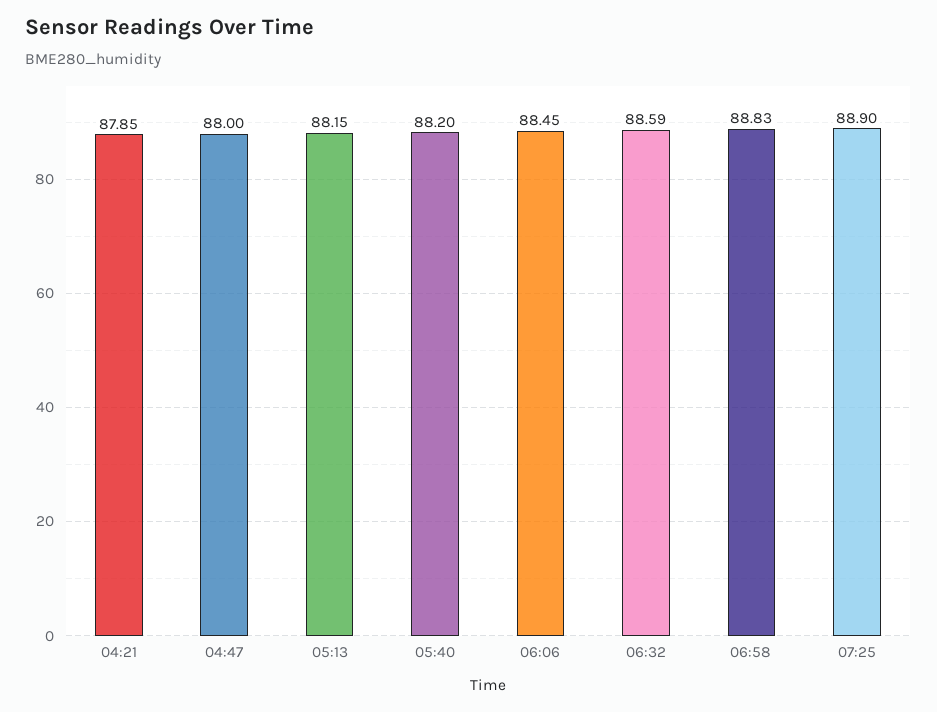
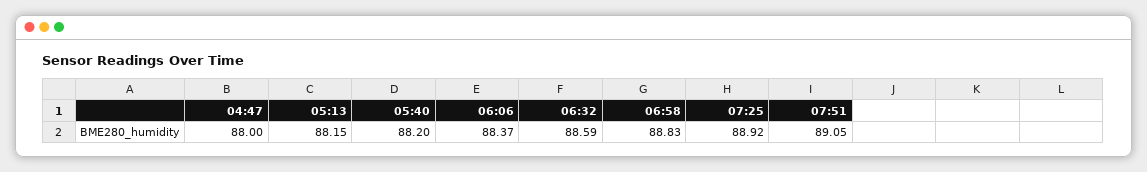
04:21: 87.85 -> none
06:06: 88.45 -> 88.37
07:25: 88.9 -> 88.92
07:51: none -> 89.05

